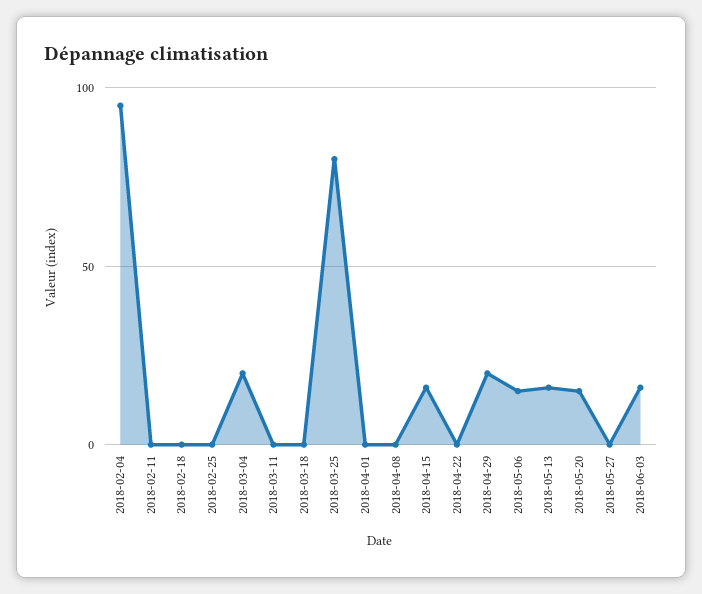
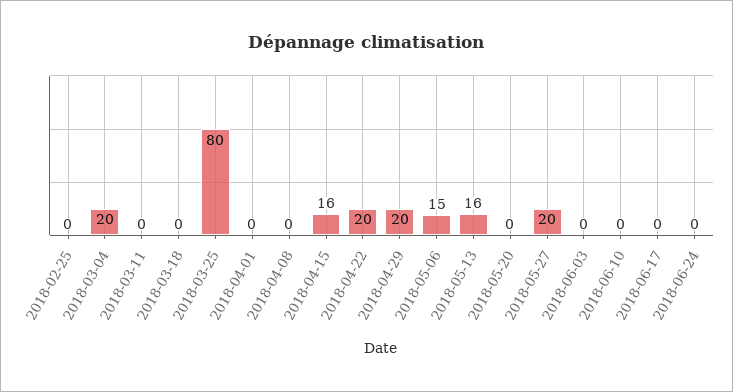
2018-02-04: 95 -> none
2018-02-11: 0 -> none
2018-02-18: 0 -> none
2018-04-22: 0 -> 20
2018-05-20: 15 -> 0
2018-05-27: 0 -> 20
2018-06-03: 15 -> 0
2018-06-10: none -> 0
2018-06-17: none -> 0
2018-06-24: none -> 0

